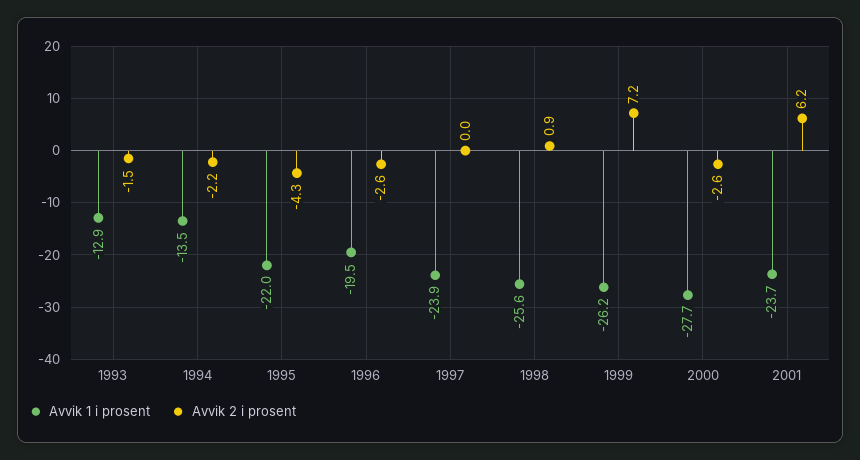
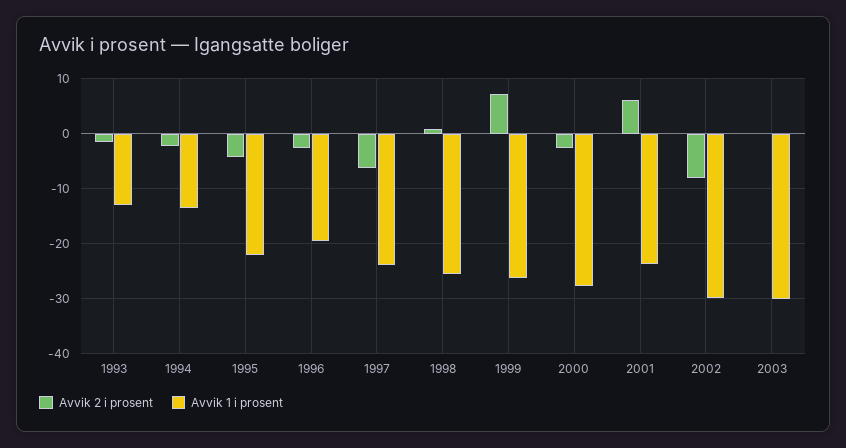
Avvik 2 i prosent, 1997: 0 -> -6
Avvik 2 i prosent, 2002: none -> -8
Avvik 1 i prosent, 2002: none -> -30
Avvik 2 i prosent, 2003: none -> 0
Avvik 1 i prosent, 2003: none -> -30

